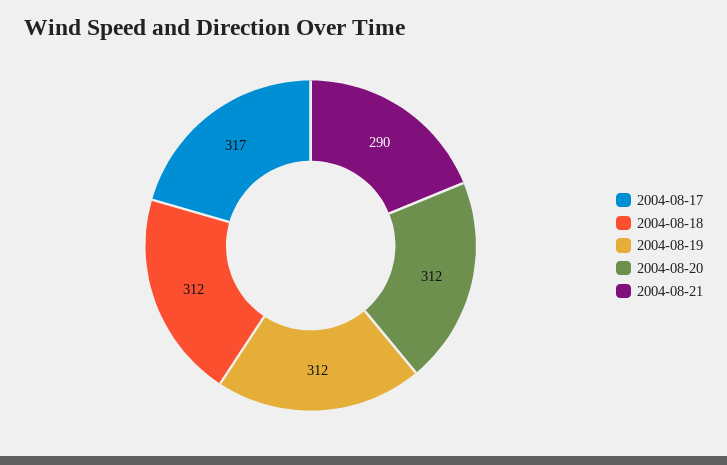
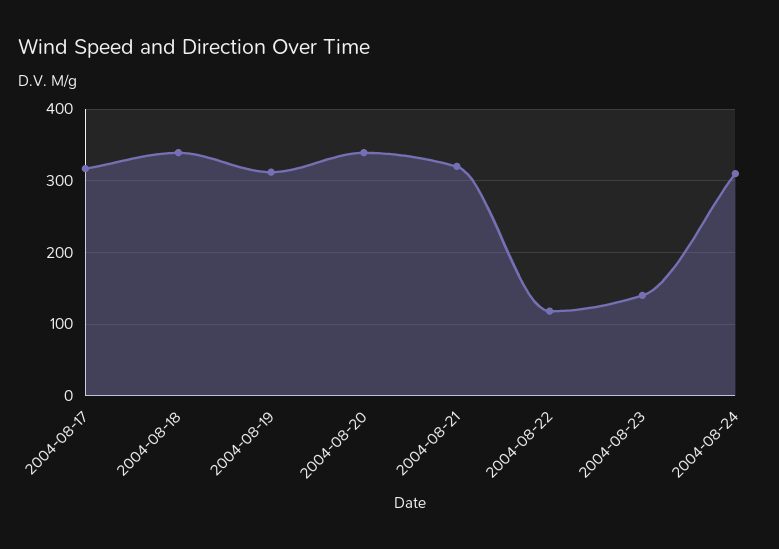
2004-08-18: 312 -> 340
2004-08-20: 312 -> 340
2004-08-21: 290 -> 320
2004-08-22: none -> 120
2004-08-23: none -> 140
2004-08-24: none -> 310

